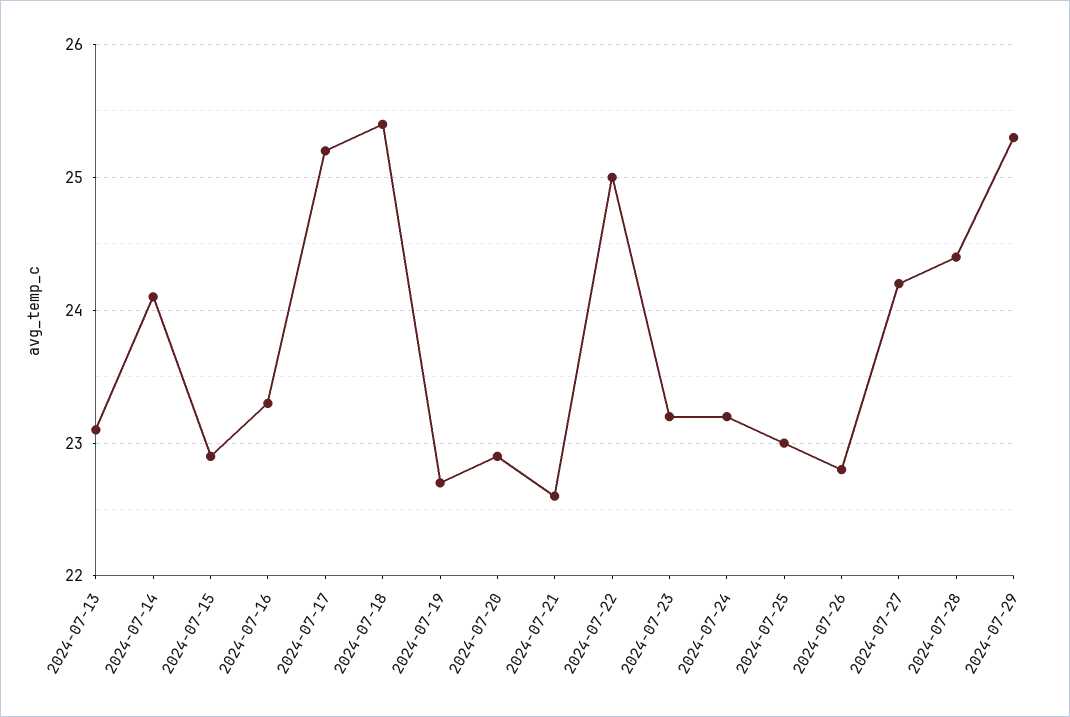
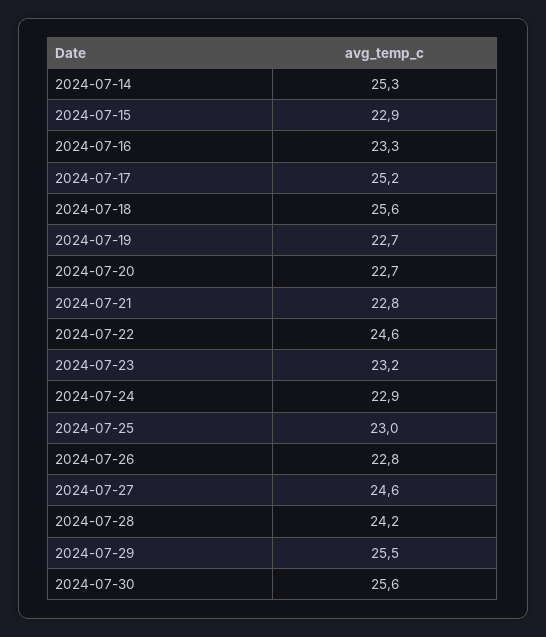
2024-07-13: 23.1 -> none
2024-07-14: 24.1 -> 25.3
2024-07-18: 25.4 -> 25.6
2024-07-20: 22.9 -> 22.7
2024-07-21: 22.6 -> 22.8
2024-07-22: 25 -> 24.6
2024-07-24: 23.2 -> 22.9
2024-07-27: 24.2 -> 24.6
2024-07-28: 24.4 -> 24.2
2024-07-29: 25.3 -> 25.5
2024-07-30: none -> 25.6

